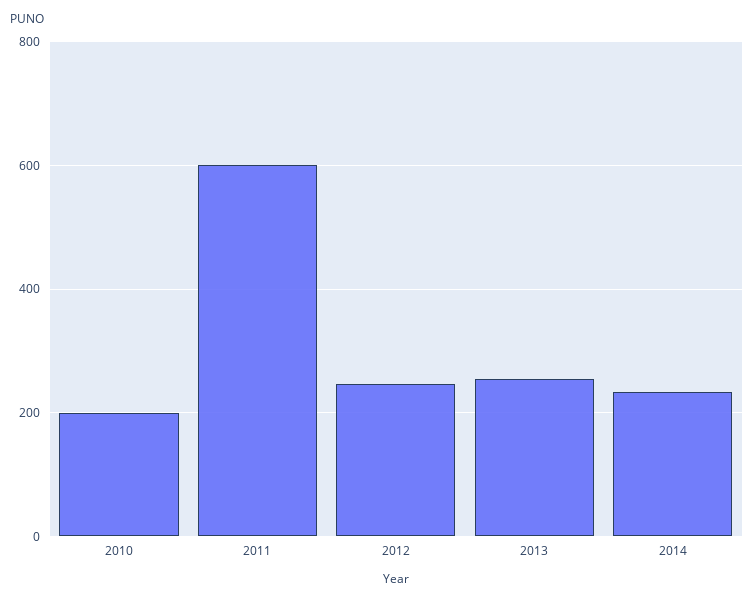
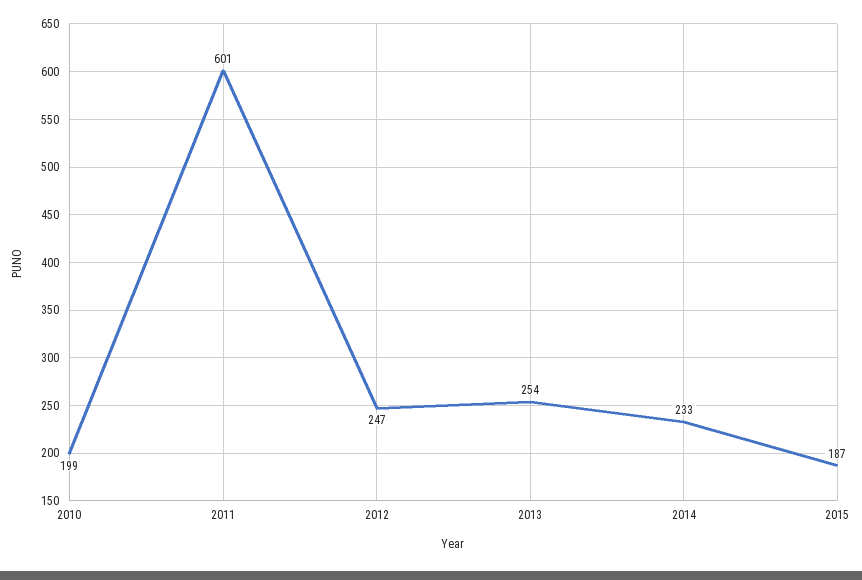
2015: none -> 187

